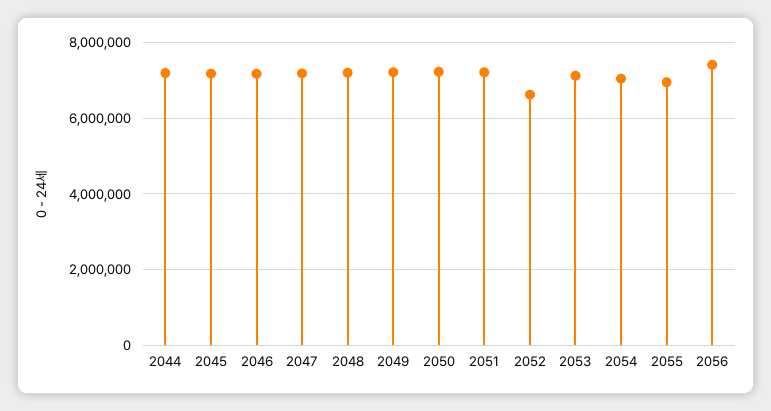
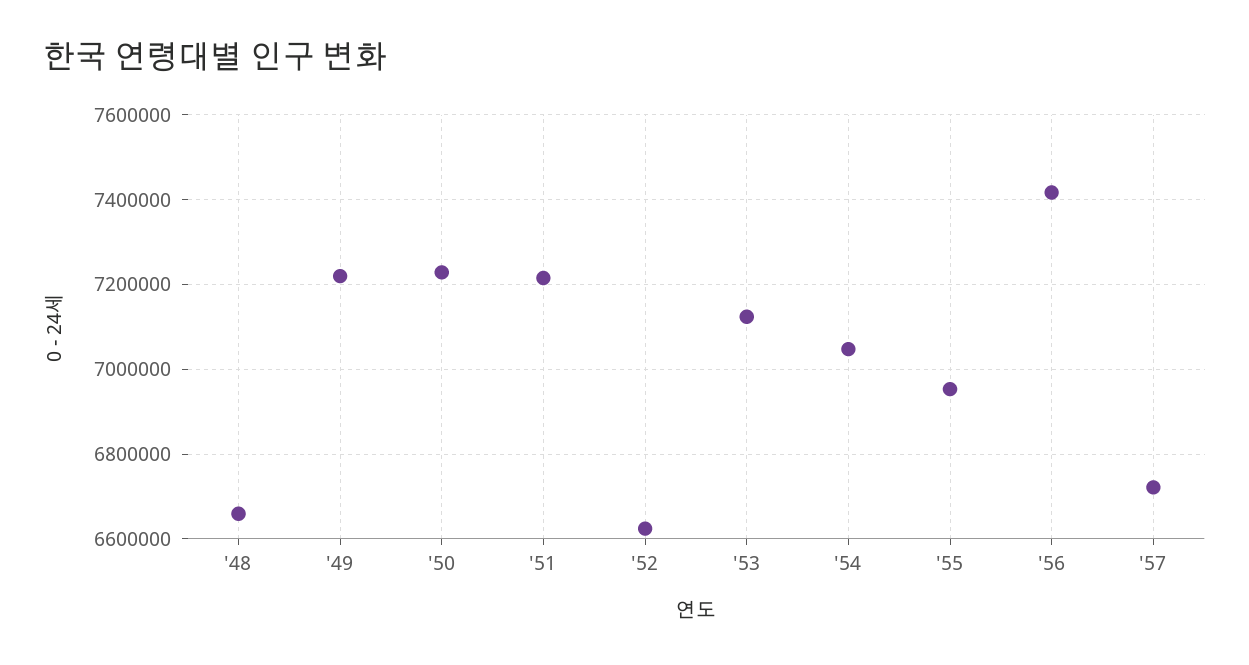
2044: 7200000 -> none
2045: 7200000 -> none
2046: 7200000 -> none
2047: 7200000 -> none
2048: 7200000 -> 6660000
'57: none -> 6720000

